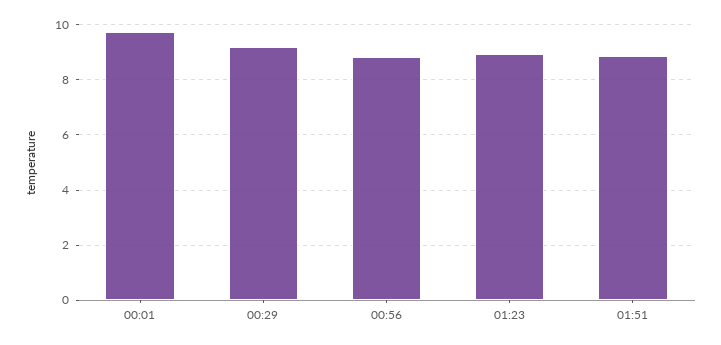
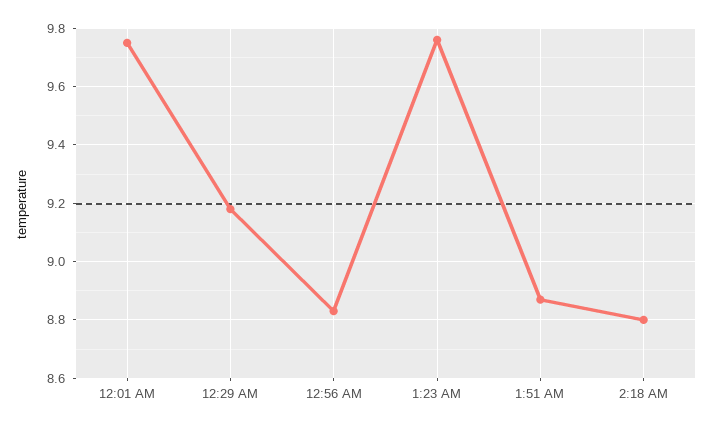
01:23: 9 -> 9.75
2:18 AM: none -> 8.8

